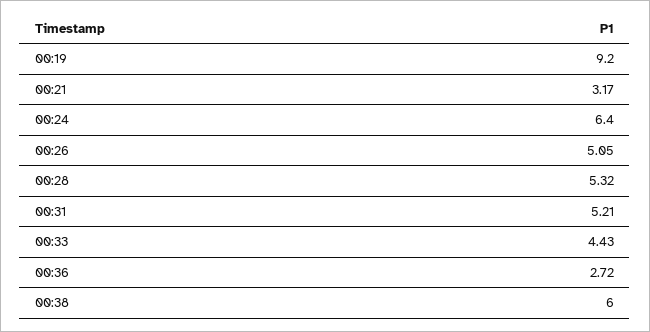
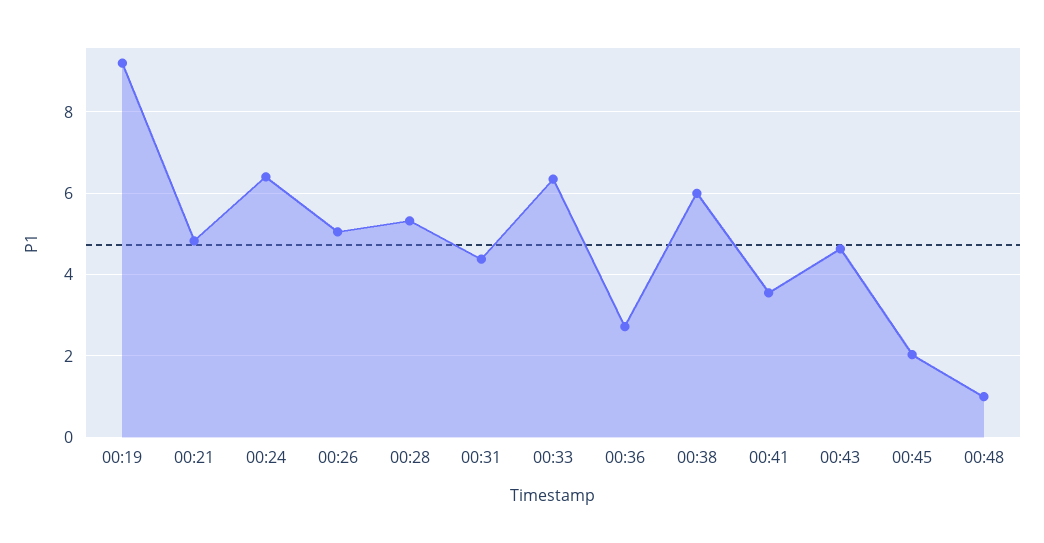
00:21: 3.17 -> 4.8
00:31: 5.21 -> 4.4
00:33: 4.43 -> 6.4
00:41: none -> 3.6
00:43: none -> 4.6
00:45: none -> 2
00:48: none -> 1

